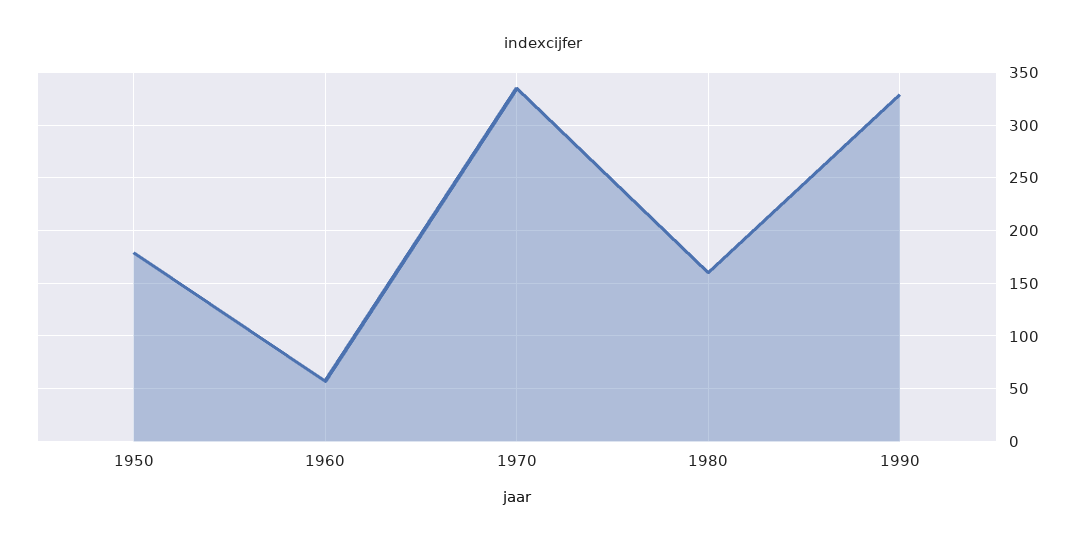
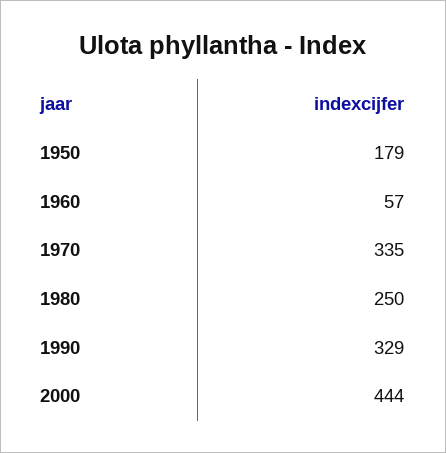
1980: 160 -> 250
2000: none -> 444

